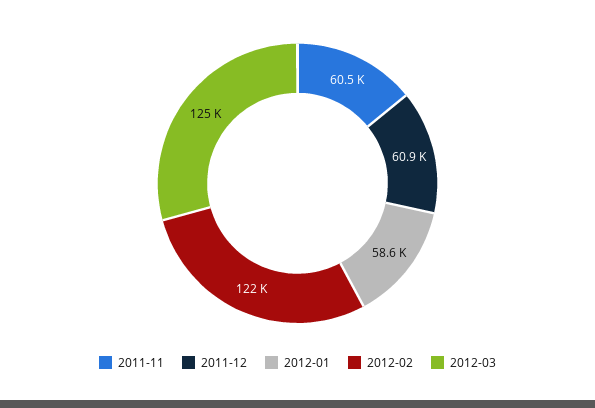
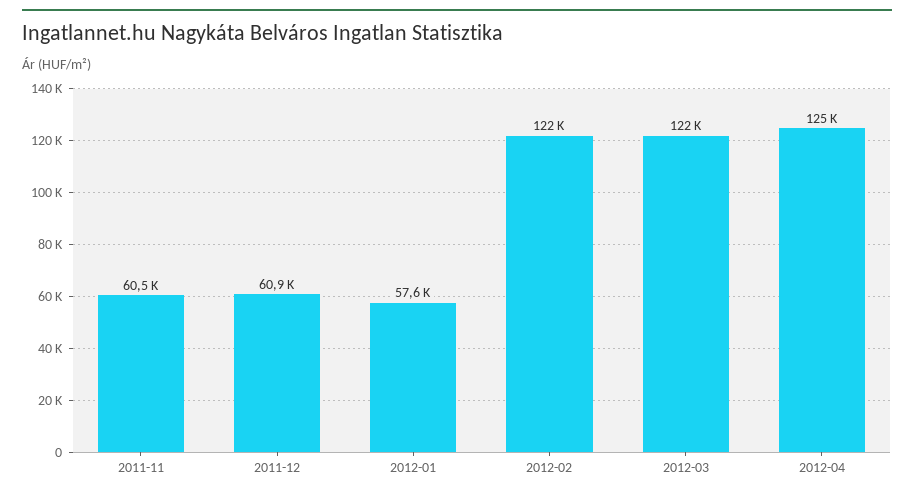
2012-01: 58600 -> 57600
2012-03: 125000 -> 122000
2012-04: none -> 125000

